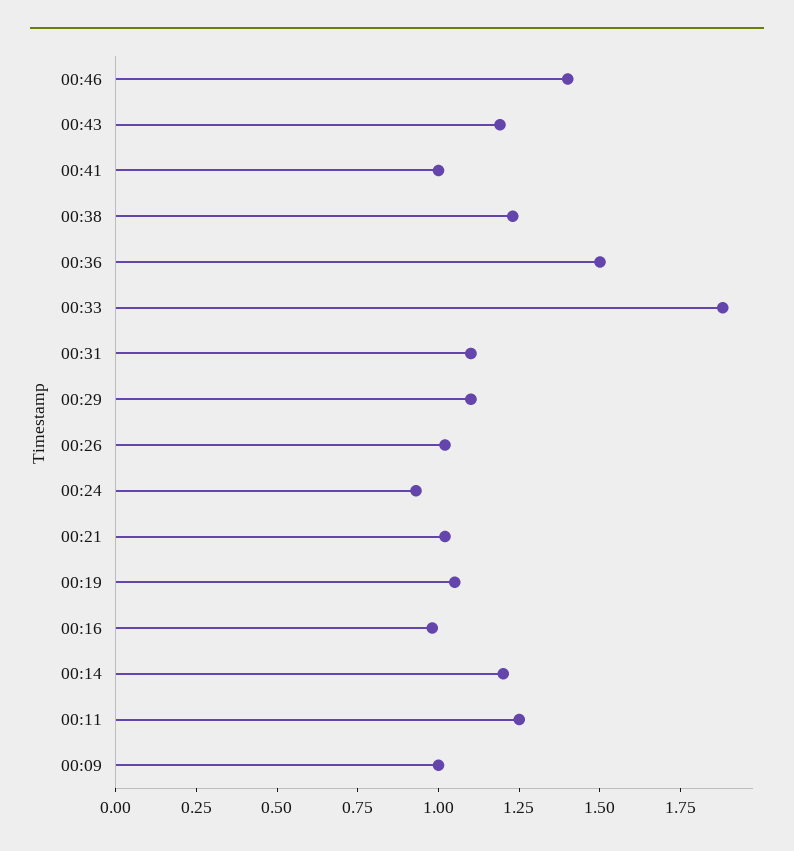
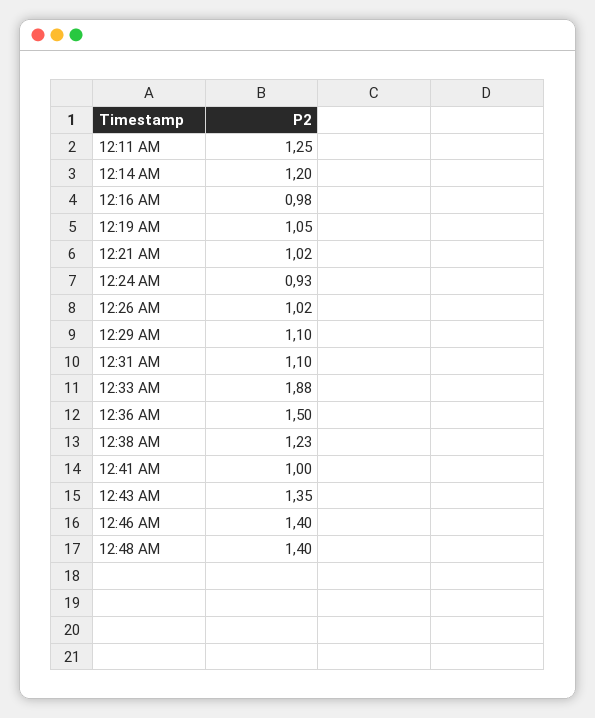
00:43: 1.2 -> 1.35
00:09: 1 -> none
12:48 AM: none -> 1.4

